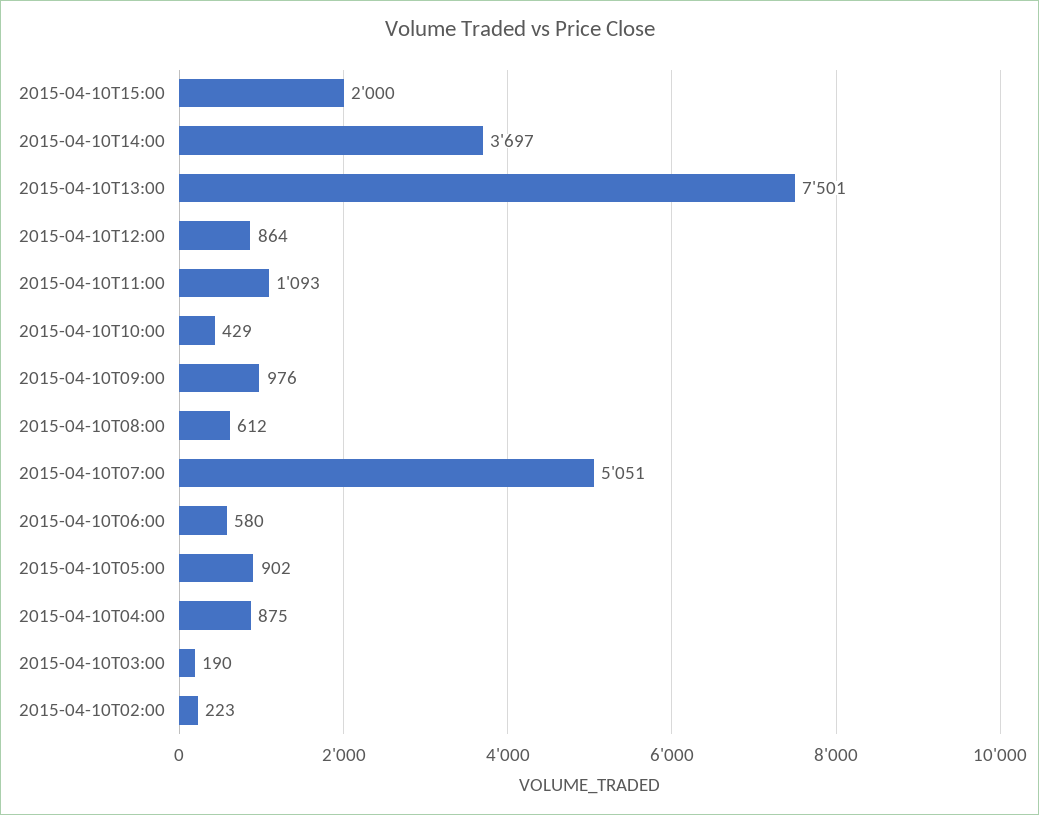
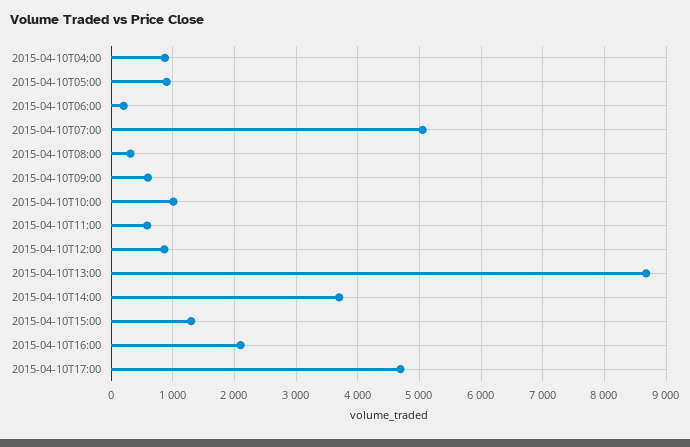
2015-04-10T15:00: 2000 -> 1300
2015-04-10T13:00: 7501 -> 8700
2015-04-10T11:00: 1093 -> 600
2015-04-10T10:00: 429 -> 1000
2015-04-10T09:00: 976 -> 600
2015-04-10T08:00: 612 -> 300
2015-04-10T06:00: 580 -> 200
2015-04-10T03:00: 190 -> none
2015-04-10T02:00: 223 -> none
2015-04-10T16:00: none -> 2100
2015-04-10T17:00: none -> 4700

